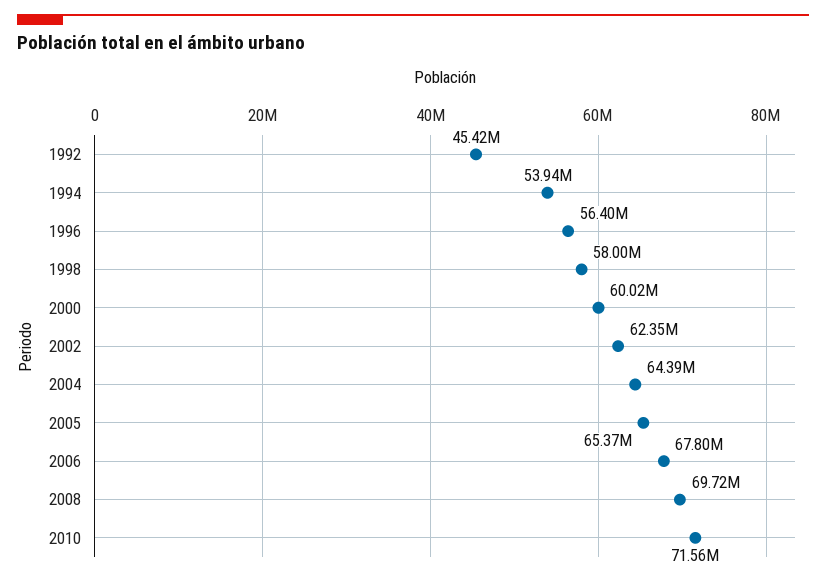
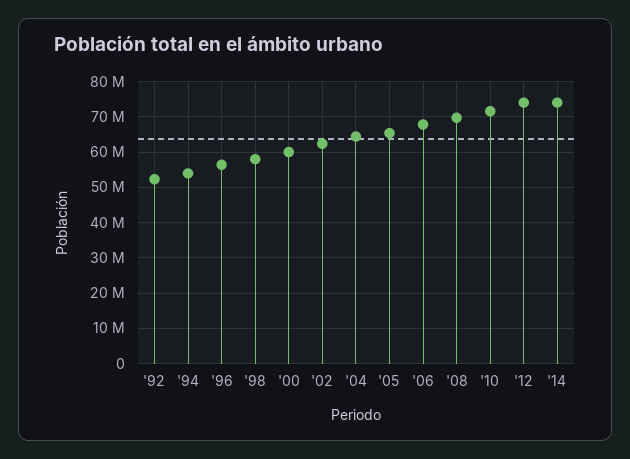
1992: 45420000 -> 52000000
'12: none -> 74000000
'14: none -> 74000000

